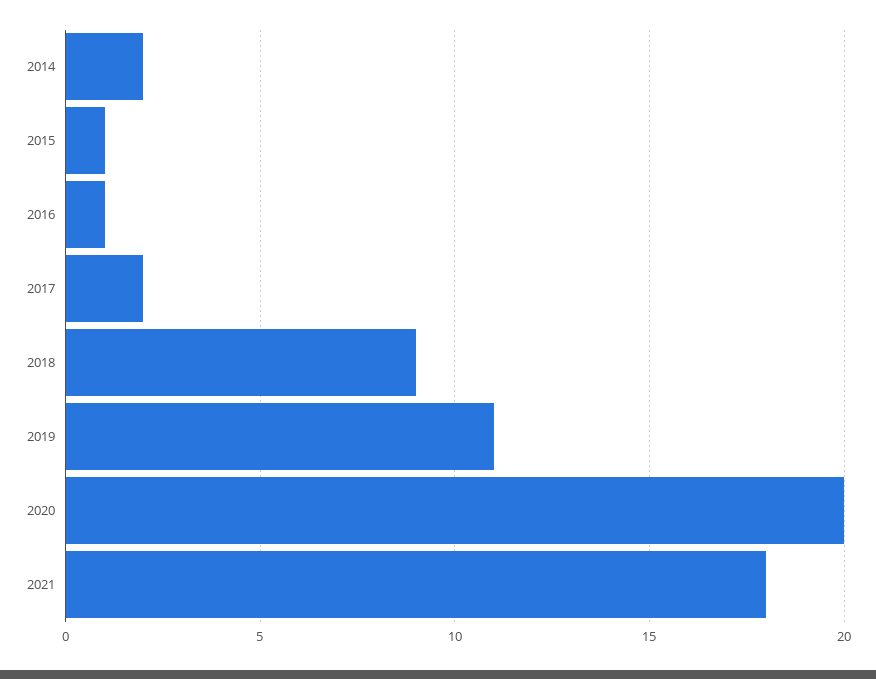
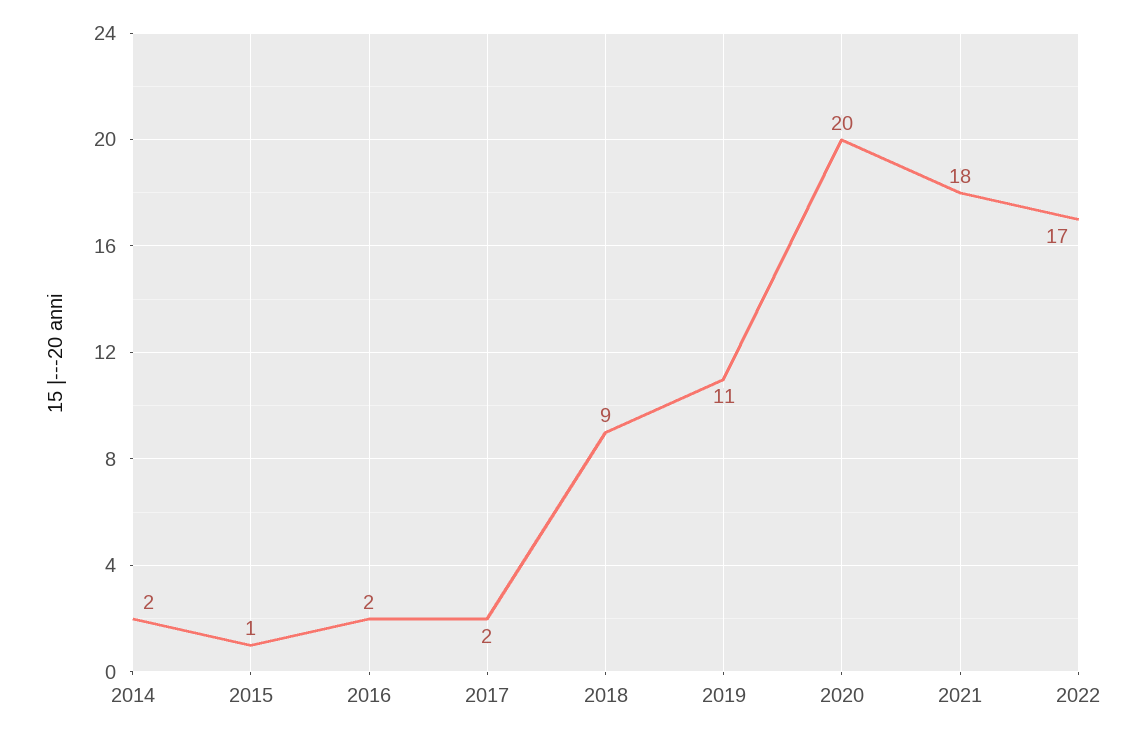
2016: 1 -> 2
2022: none -> 17

